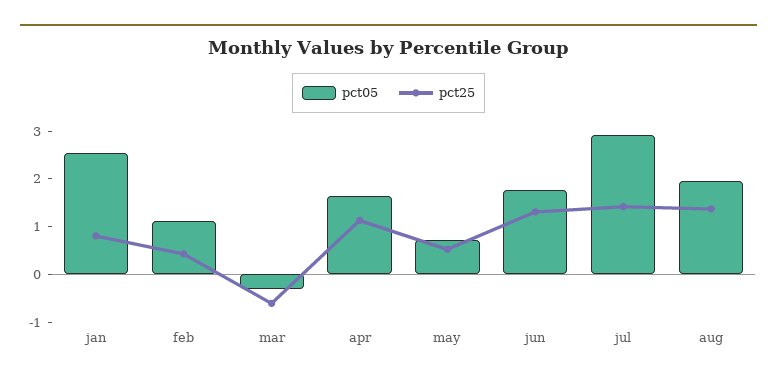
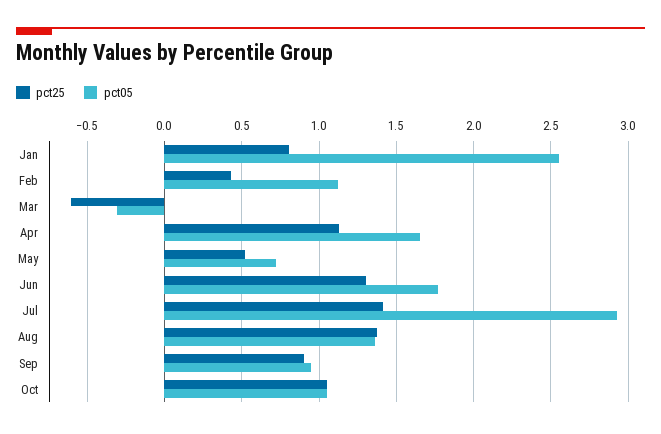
pct05, aug: 2 -> 1.35
pct25, Sep: none -> 0.9
pct05, Sep: none -> 0.95
pct25, Oct: none -> 1.05
pct05, Oct: none -> 1.05

